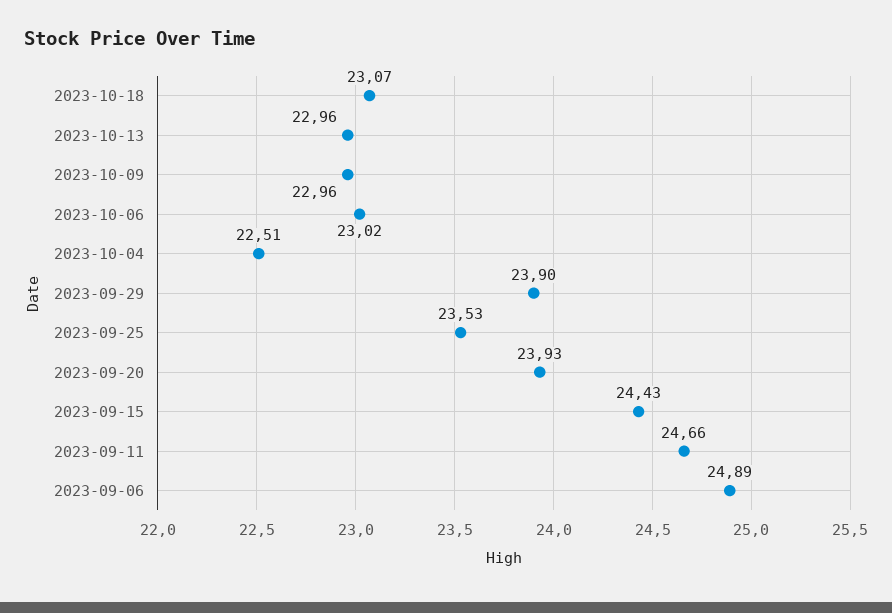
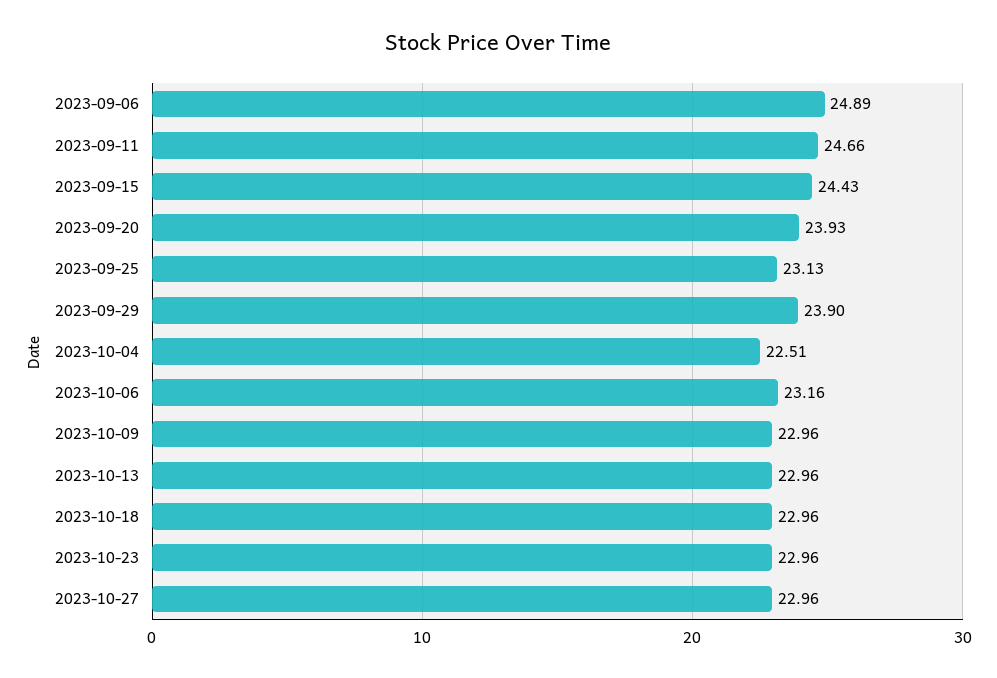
2023-10-18: 23.07 -> 22.96
2023-10-06: 23.02 -> 23.16
2023-09-25: 23.53 -> 23.13
2023-10-23: none -> 22.96
2023-10-27: none -> 22.96

